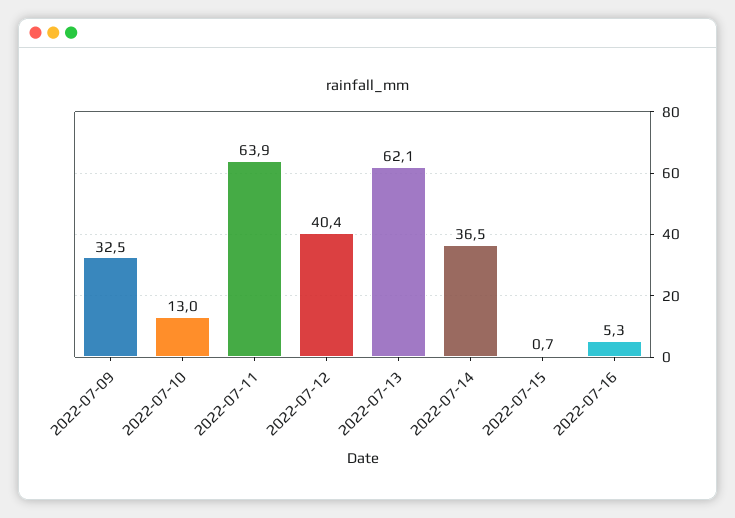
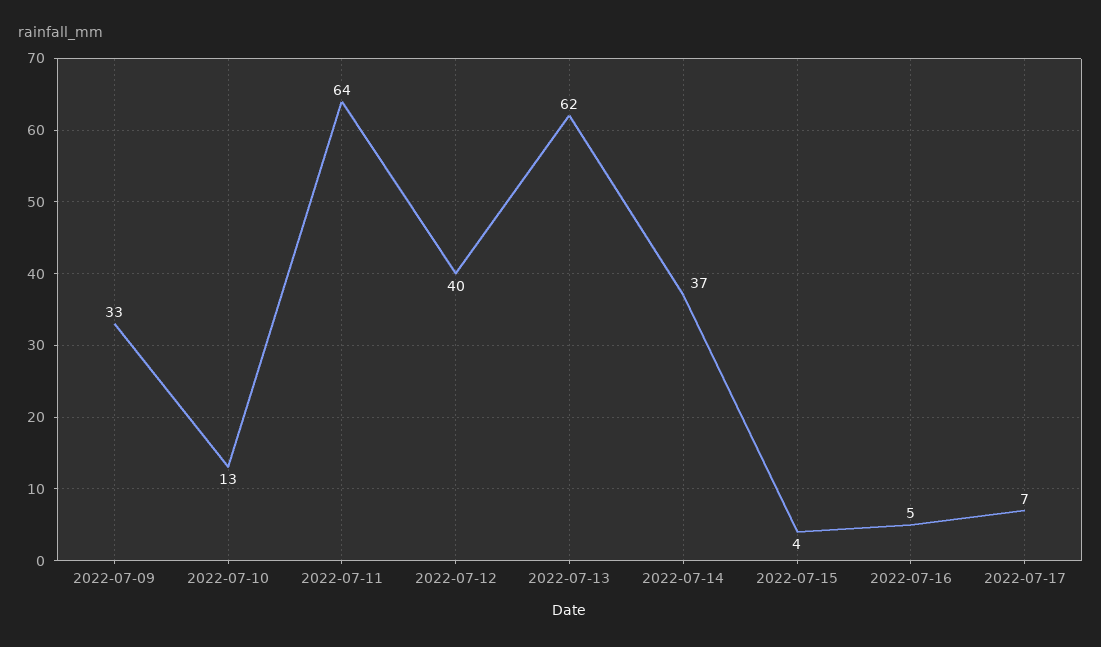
2022-07-15: 0.7 -> 4
2022-07-17: none -> 7

